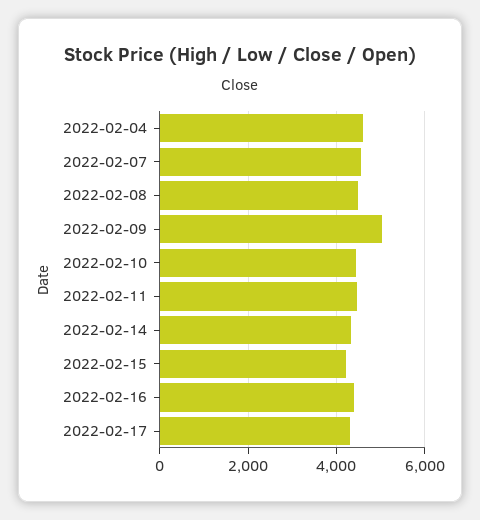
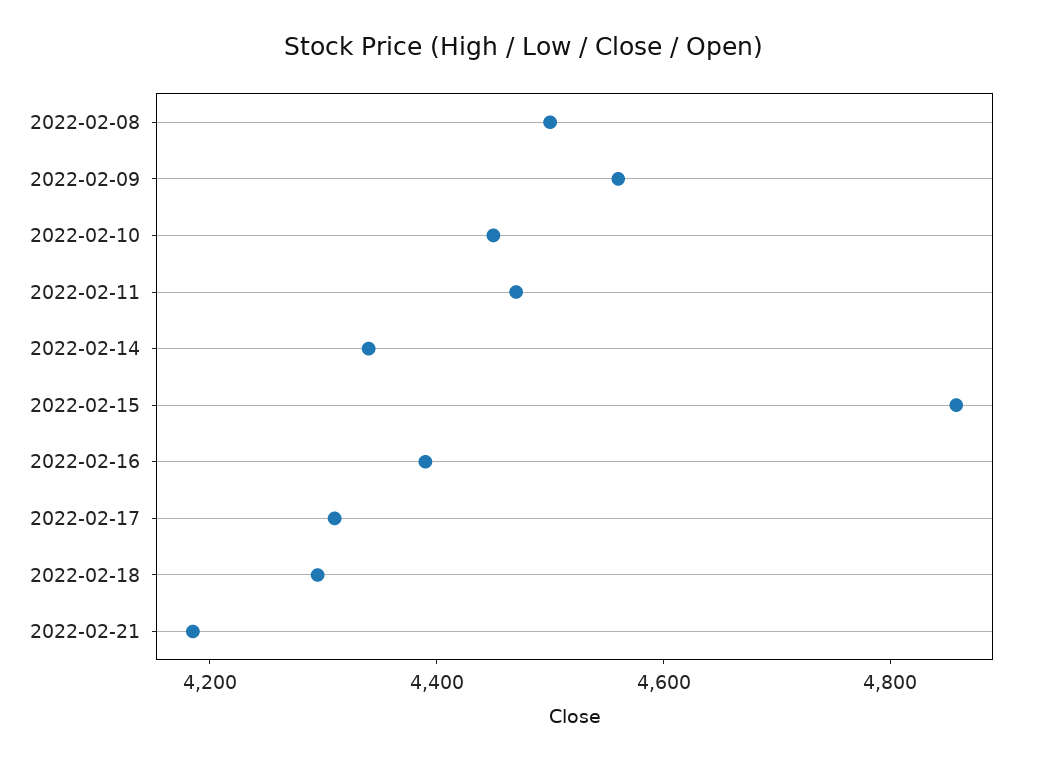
2022-02-04: 4600 -> none
2022-02-07: 4600 -> none
2022-02-09: 5000 -> 4550
2022-02-15: 4200 -> 4850
2022-02-18: none -> 4300
2022-02-21: none -> 4200

